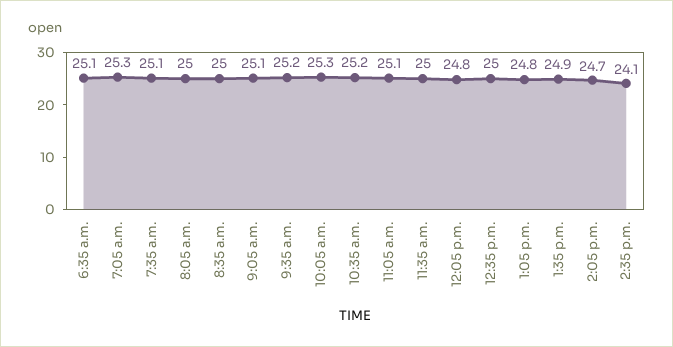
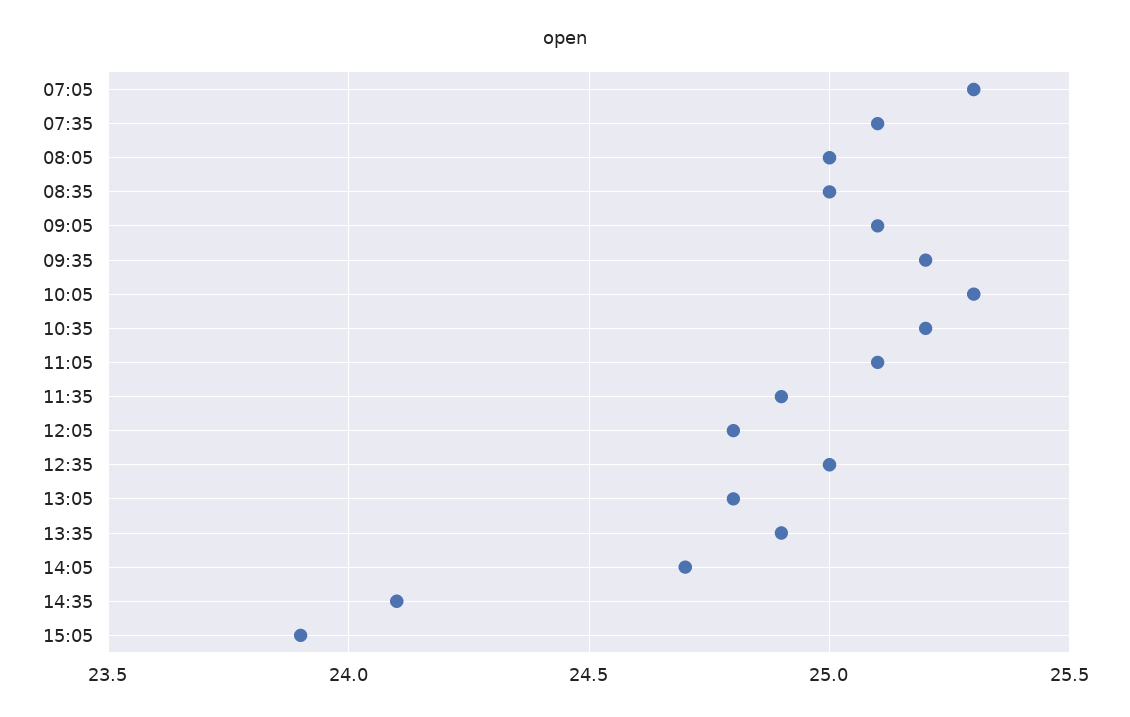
6:35 a.m.: 25.1 -> none
11:35 a.m.: 25 -> 24.9
15:05: none -> 23.9

